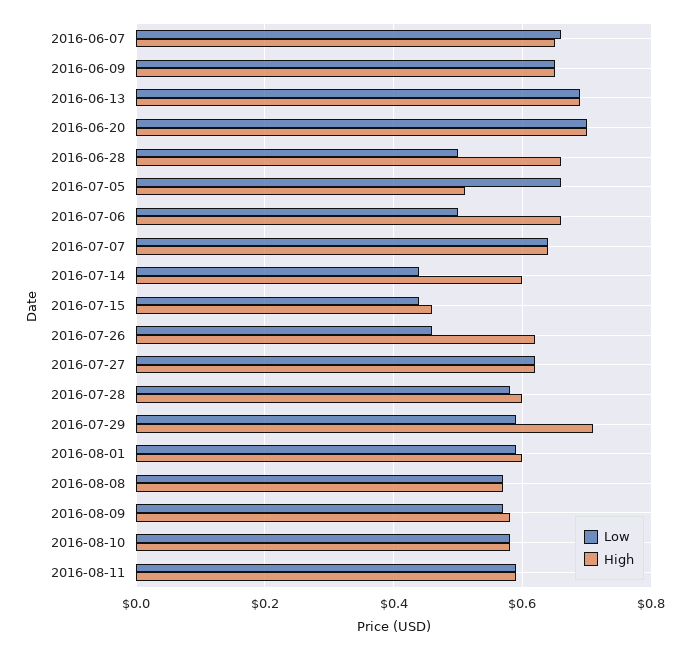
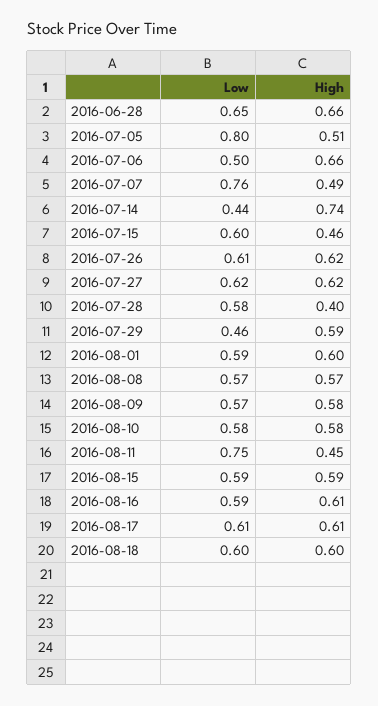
Low, 2016-06-07: 0.65 -> none
High, 2016-06-07: 0.65 -> none
Low, 2016-06-09: 0.65 -> none
High, 2016-06-09: 0.65 -> none
Low, 2016-06-13: 0.7 -> none
High, 2016-06-13: 0.7 -> none
Low, 2016-06-20: 0.7 -> none
High, 2016-06-20: 0.7 -> none
Low, 2016-06-28: 0.5 -> 0.65
Low, 2016-07-05: 0.65 -> 0.8
Low, 2016-07-07: 0.65 -> 0.76
High, 2016-07-07: 0.65 -> 0.49
High, 2016-07-14: 0.6 -> 0.74
Low, 2016-07-15: 0.45 -> 0.6
Low, 2016-07-26: 0.45 -> 0.61
High, 2016-07-28: 0.6 -> 0.4
Low, 2016-07-29: 0.6 -> 0.46
High, 2016-07-29: 0.7 -> 0.59
Low, 2016-08-11: 0.6 -> 0.75
High, 2016-08-11: 0.6 -> 0.45
Low, 2016-08-15: none -> 0.59
High, 2016-08-15: none -> 0.59
Low, 2016-08-16: none -> 0.59
High, 2016-08-16: none -> 0.61
Low, 2016-08-17: none -> 0.61
High, 2016-08-17: none -> 0.61
Low, 2016-08-18: none -> 0.6
High, 2016-08-18: none -> 0.6

